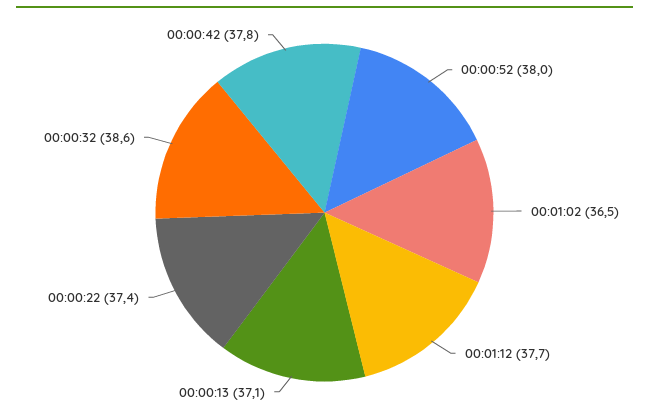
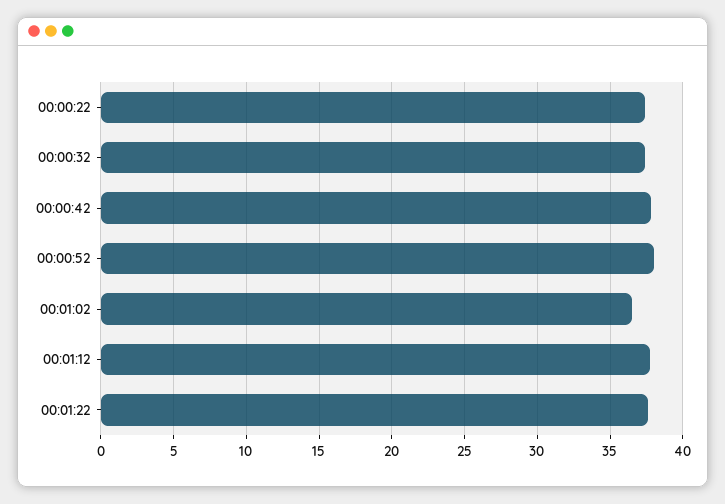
00:00:13: 37.1 -> none
00:00:32: 38.6 -> 37.5
00:01:22: none -> 37.5

